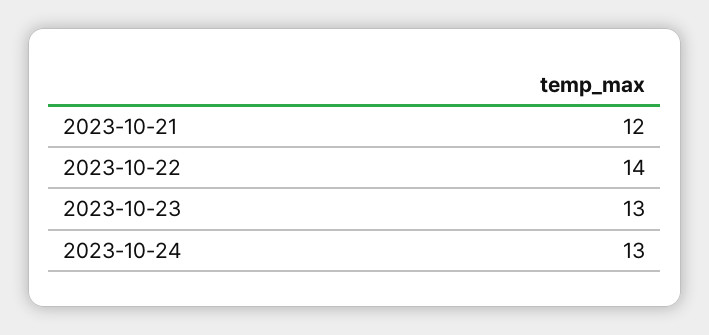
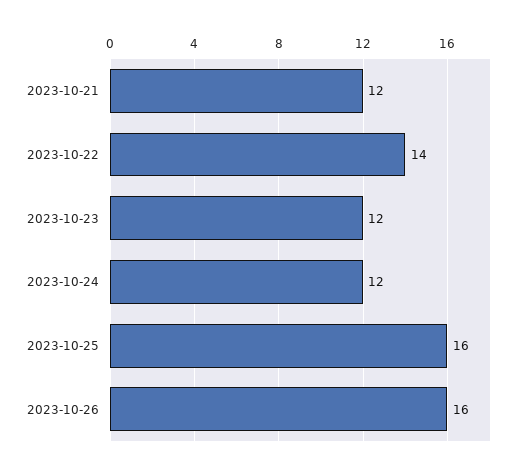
2023-10-23: 13 -> 12
2023-10-24: 13 -> 12
2023-10-25: none -> 16
2023-10-26: none -> 16

